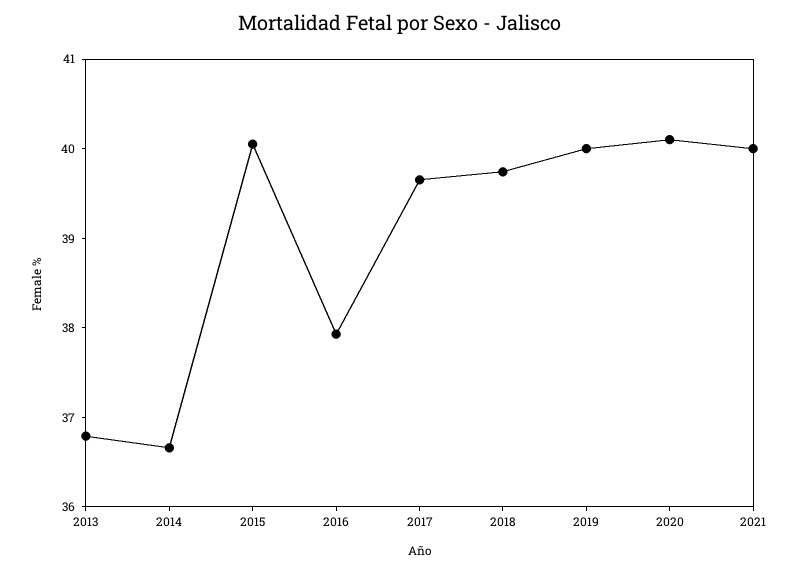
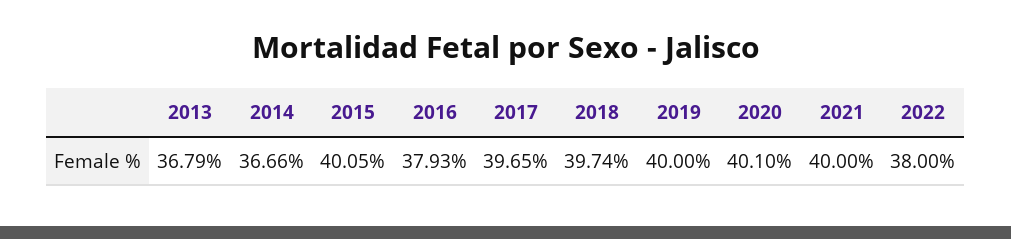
2022: none -> 38

